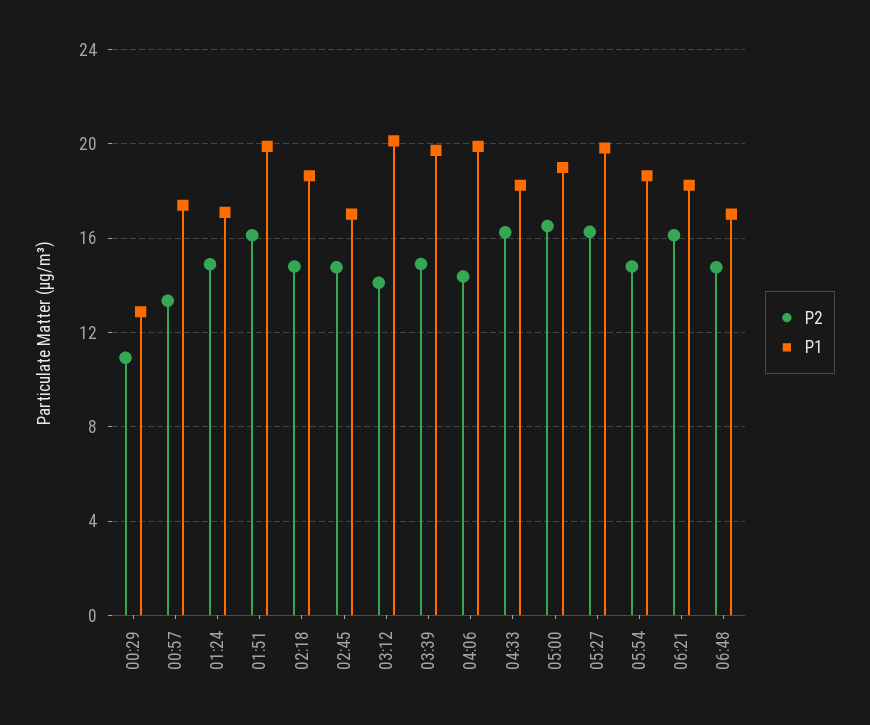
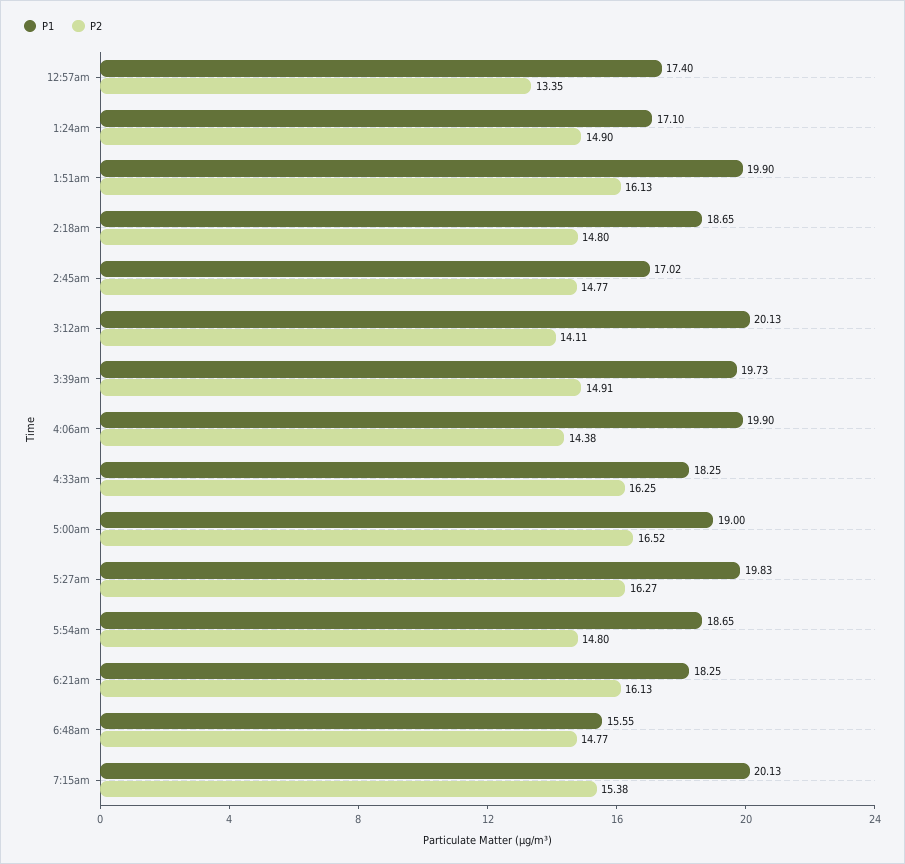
P2, 00:29: 11 -> none
P1, 00:29: 13 -> none
P1, 06:48: 17 -> 15.55
P1, 7:15am: none -> 20.13
P2, 7:15am: none -> 15.38

